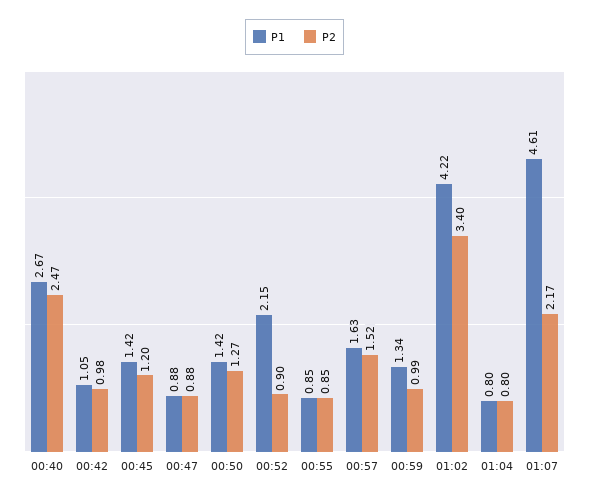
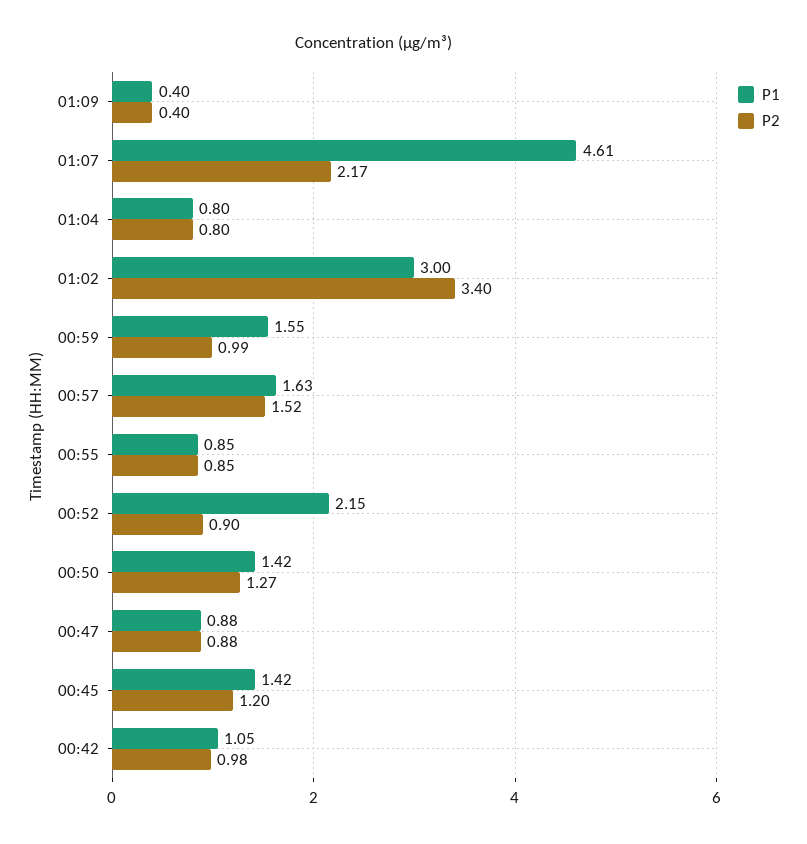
P1, 00:40: 2.67 -> none
P2, 00:40: 2.47 -> none
P1, 00:59: 1.34 -> 1.55
P1, 01:02: 4.22 -> 3
P1, 01:09: none -> 0.4
P2, 01:09: none -> 0.4

